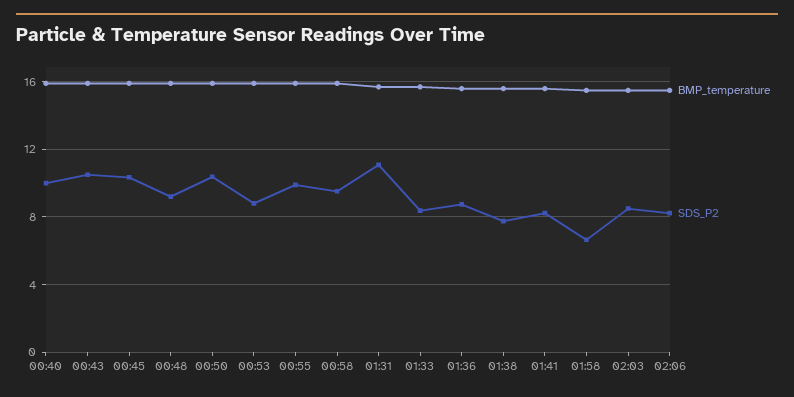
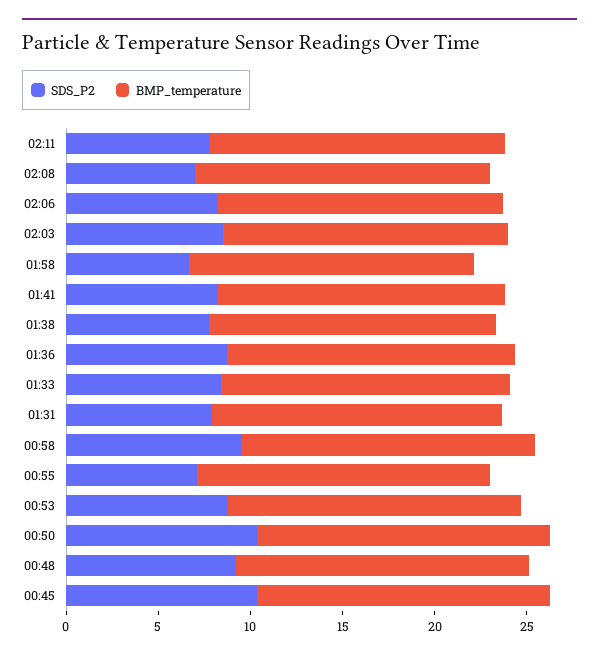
BMP_temperature, 00:40: 16 -> none
SDS_P2, 00:40: 10 -> none
BMP_temperature, 00:43: 16 -> none
SDS_P2, 00:43: 10.5 -> none
SDS_P2, 00:55: 10 -> 7
SDS_P2, 01:31: 11 -> 8
SDS_P2, 02:11: none -> 8
BMP_temperature, 02:11: none -> 16
SDS_P2, 02:08: none -> 7
BMP_temperature, 02:08: none -> 16

